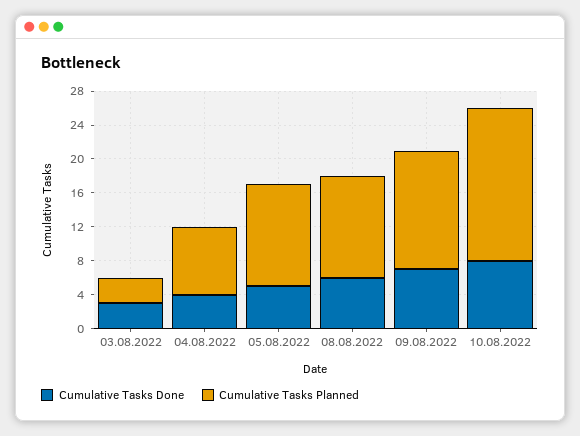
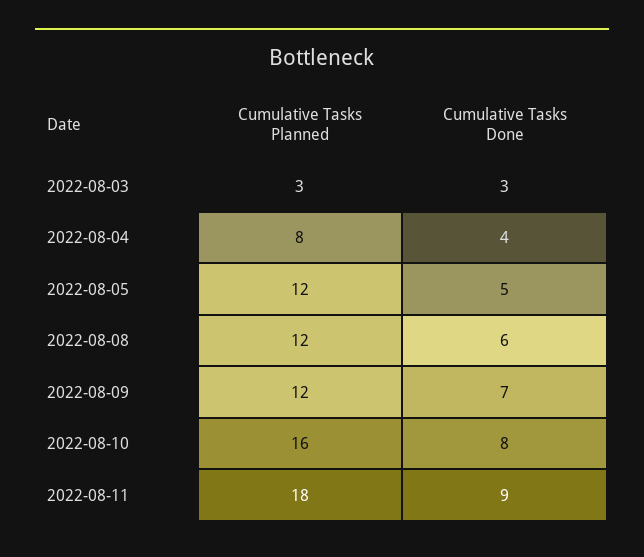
Cumulative Tasks Planned, 09.08.2022: 14 -> 12
Cumulative Tasks Planned, 10.08.2022: 18 -> 16
Cumulative Tasks Planned, 2022-08-11: none -> 18
Cumulative Tasks Done, 2022-08-11: none -> 9

